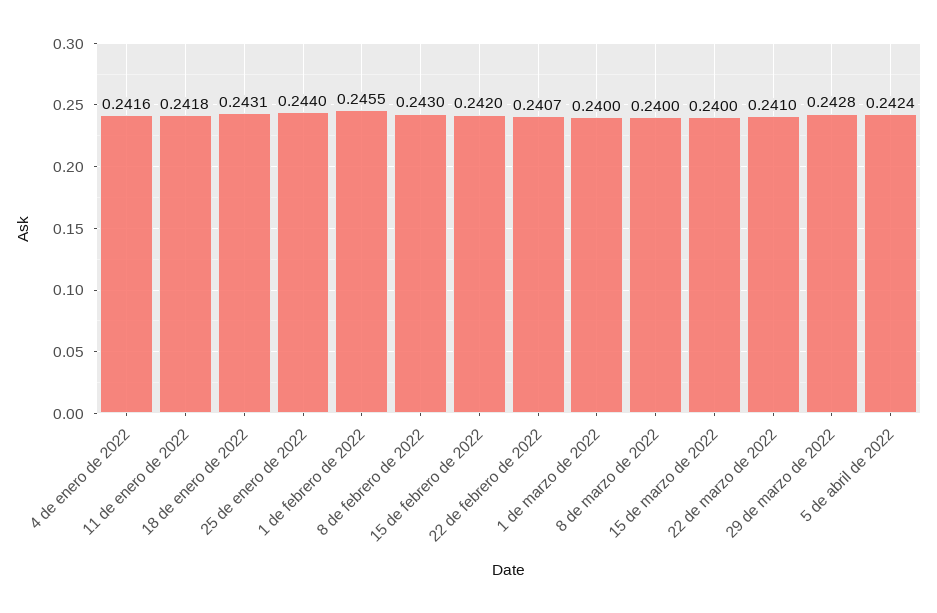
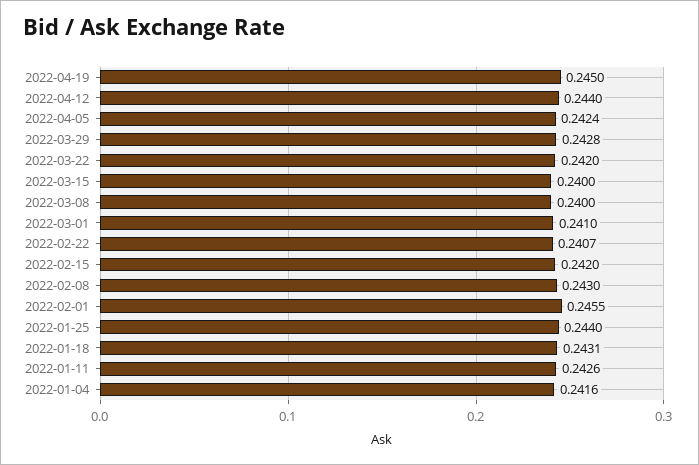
11 de enero de 2022: 0.2418 -> 0.2426
1 de marzo de 2022: 0.24 -> 0.241
22 de marzo de 2022: 0.241 -> 0.242
2022-04-19: none -> 0.245
2022-04-12: none -> 0.244

